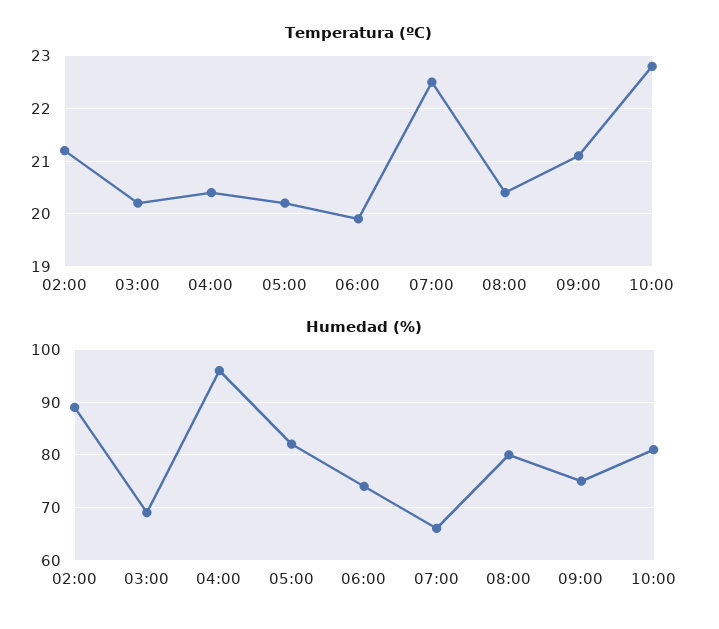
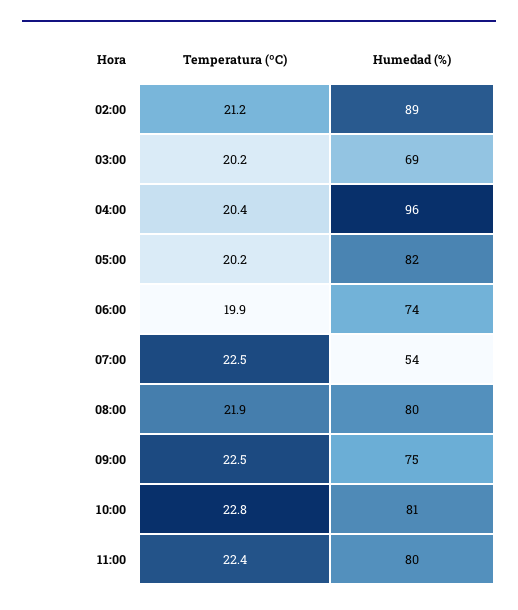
Temperatura (ºC), 08:00: 20.5 -> 21.9
Temperatura (ºC), 09:00: 21 -> 22.5
Humedad (%), 07:00: 65 -> 54
Temperatura (ºC), 11:00: none -> 22.4
Humedad (%), 11:00: none -> 80

